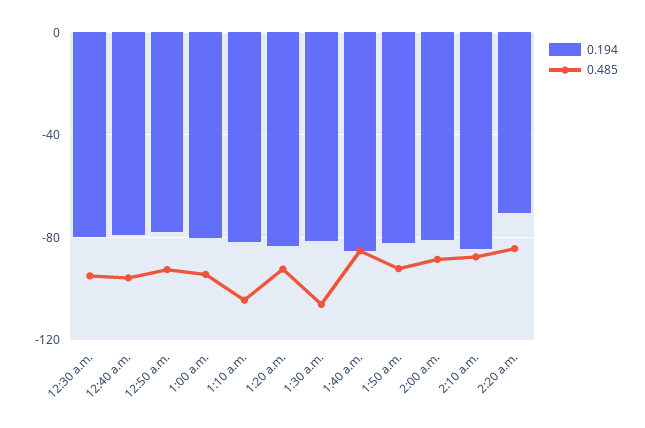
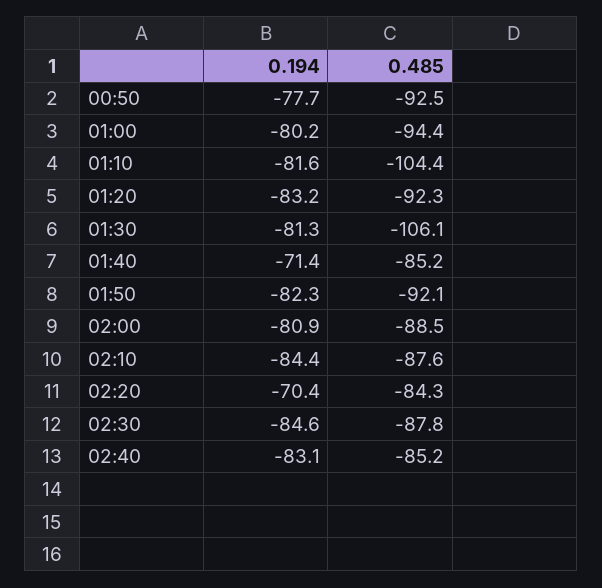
0.194, 12:30 a.m.: -80 -> none
0.485, 12:30 a.m.: -95 -> none
0.194, 12:40 a.m.: -80 -> none
0.485, 12:40 a.m.: -95 -> none
0.194, 1:40 a.m.: -85 -> -71.4
0.194, 02:30: none -> -84.6
0.485, 02:30: none -> -87.8
0.194, 02:40: none -> -83.1
0.485, 02:40: none -> -85.2

